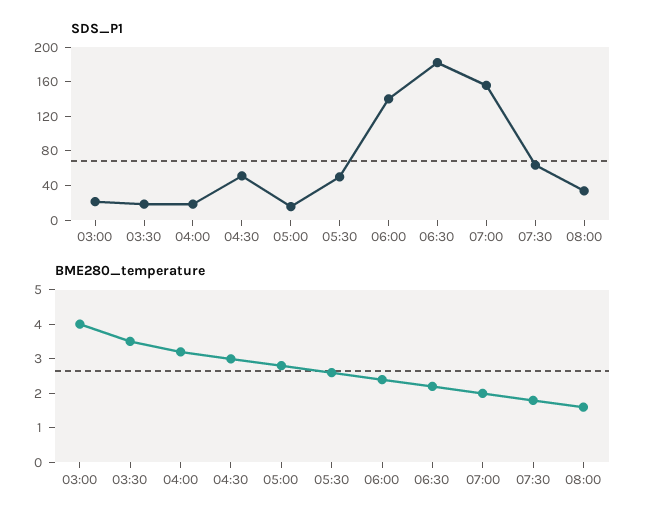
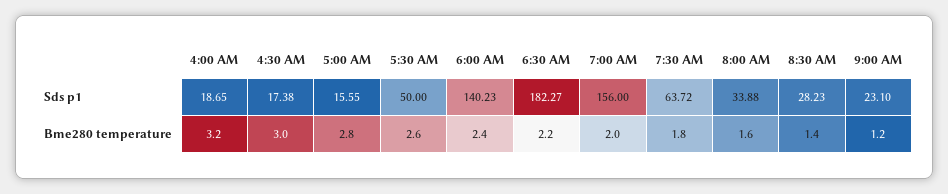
SDS_P1, 03:00: 20 -> none
SDS_P1, 03:30: 20 -> none
SDS_P1, 04:30: 50 -> 17.38
BME280_temperature, 03:00: 4 -> none
BME280_temperature, 03:30: 3.5 -> none
SDS_P1, 8:30 AM: none -> 28.23
SDS_P1, 9:00 AM: none -> 23.1
BME280_temperature, 8:30 AM: none -> 1.4
BME280_temperature, 9:00 AM: none -> 1.2

